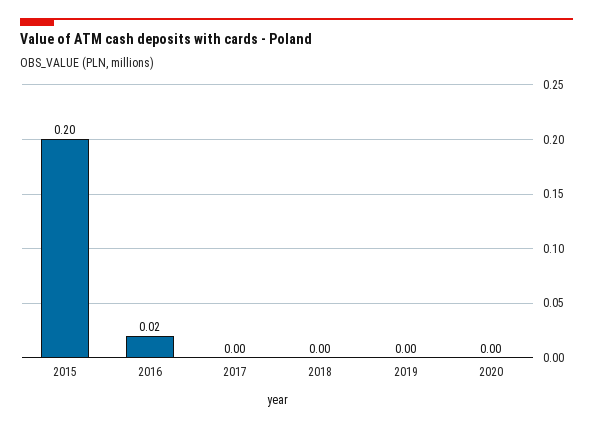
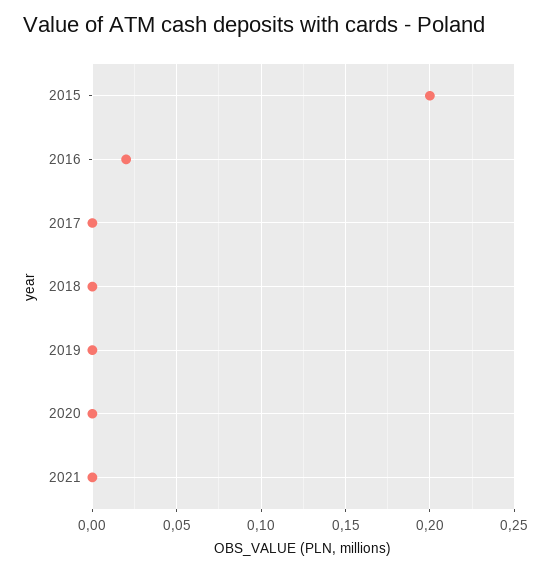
2021: none -> 0

